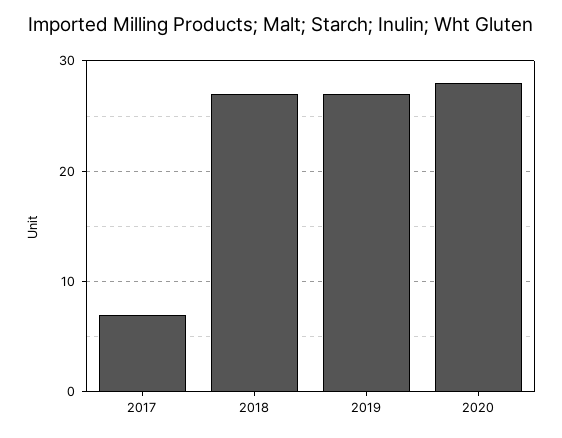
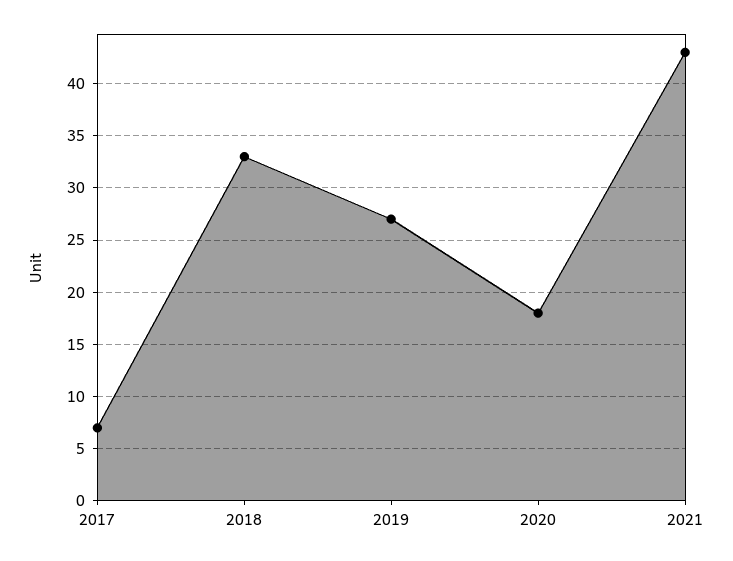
2018: 27 -> 33
2020: 28 -> 18
2021: none -> 43

